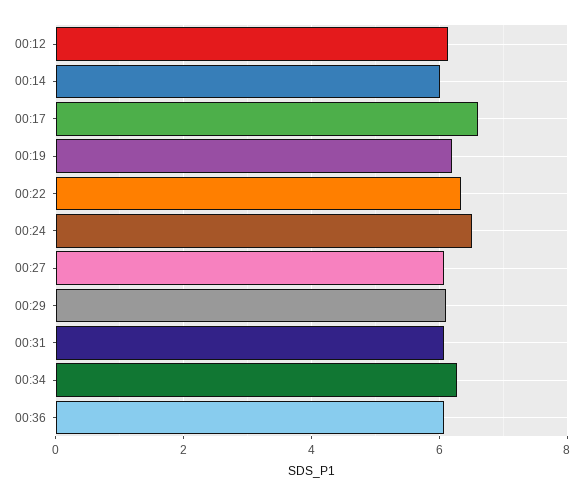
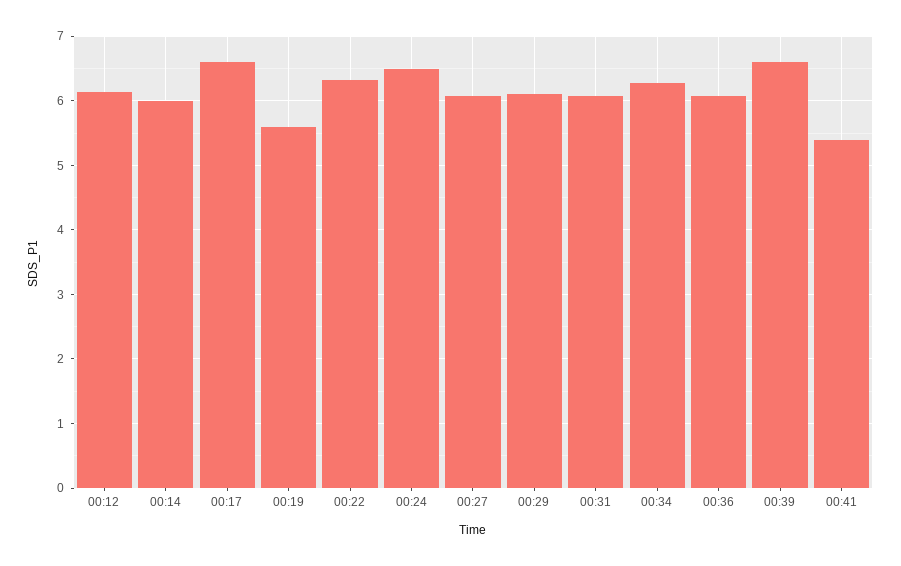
00:19: 6.2 -> 5.6
00:39: none -> 6.6
00:41: none -> 5.4

